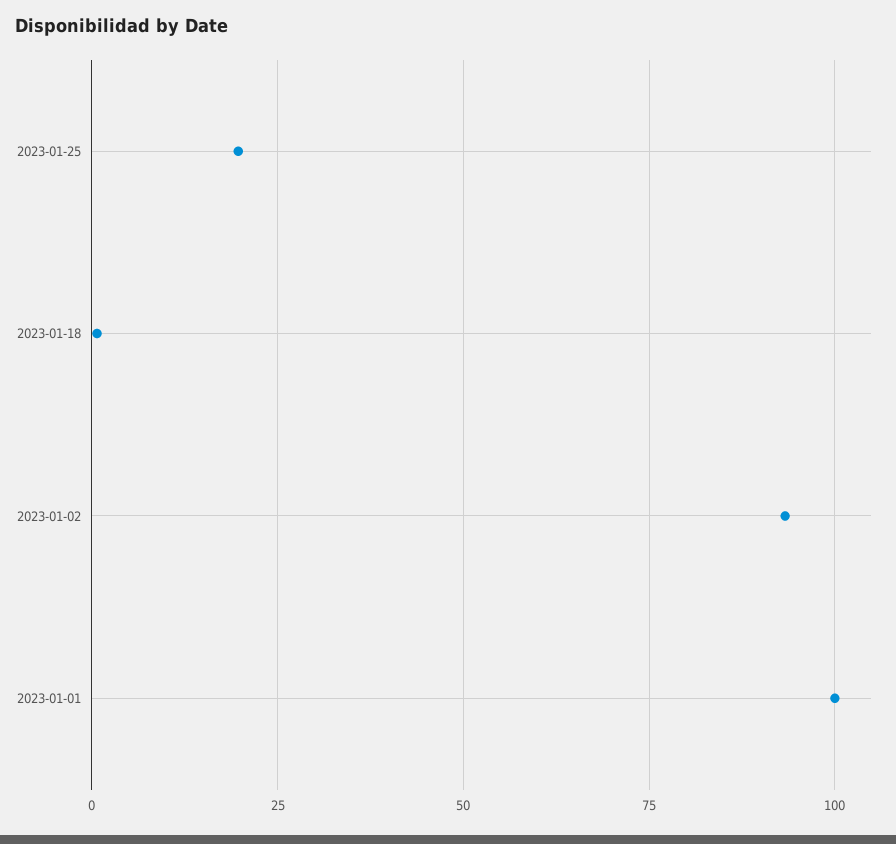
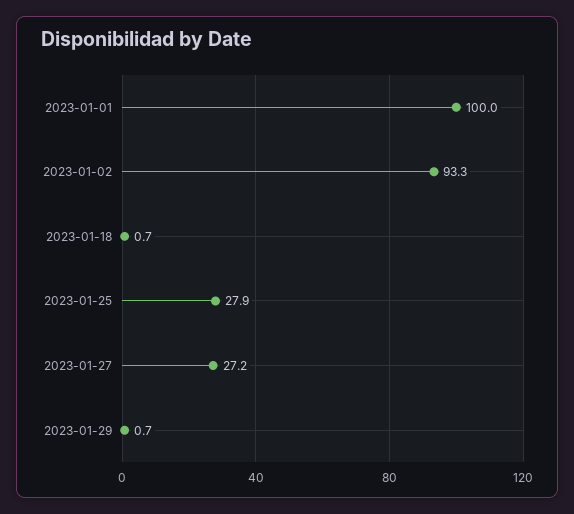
2023-01-25: 20 -> 27.9
2023-01-27: none -> 27.2
2023-01-29: none -> 0.7

